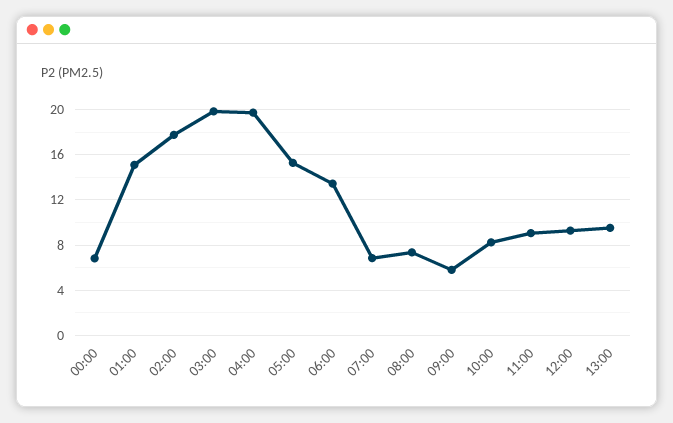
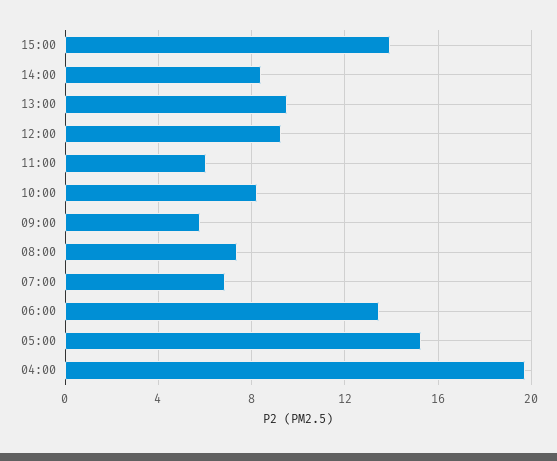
00:00: 7 -> none
01:00: 15 -> none
02:00: 18 -> none
03:00: 20 -> none
11:00: 9 -> 6
15:00: none -> 14
14:00: none -> 8.5

